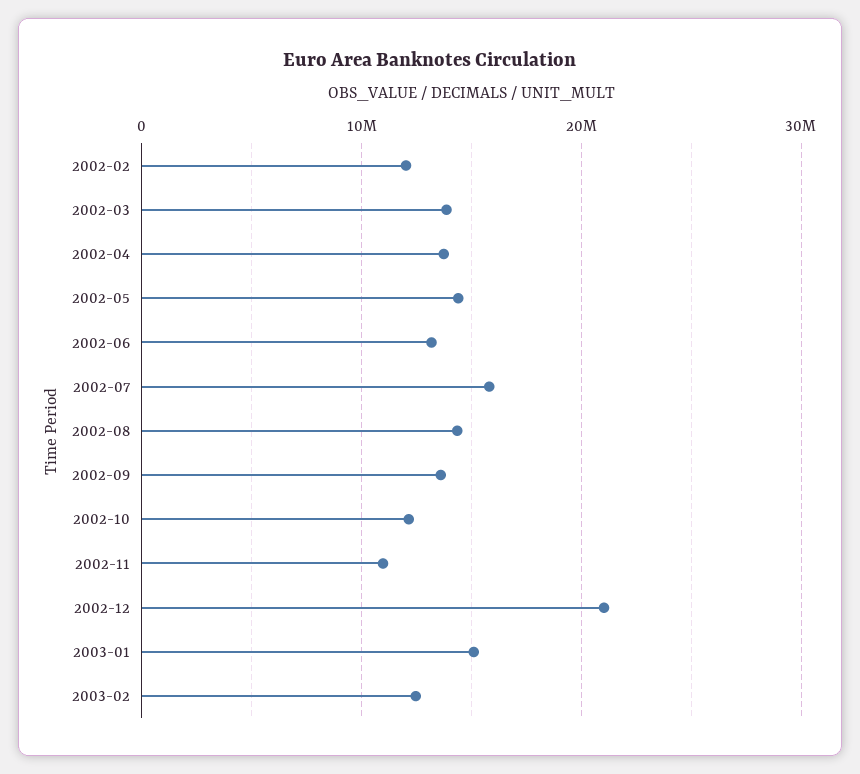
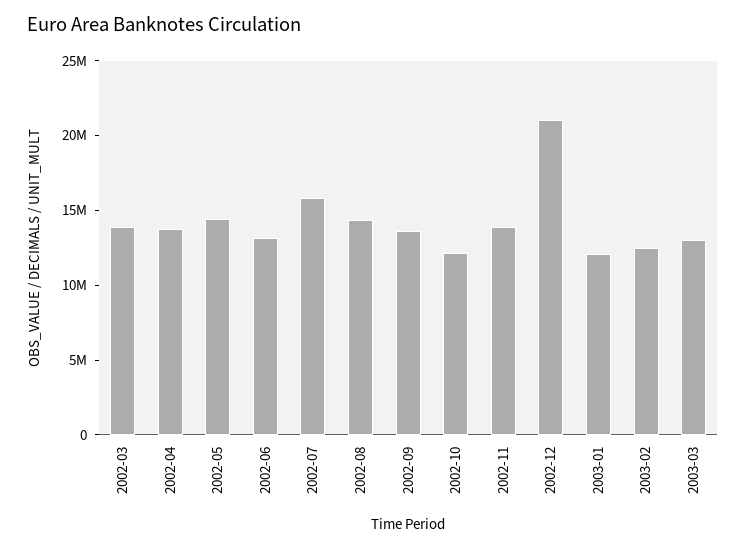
2002-02: 12000000 -> none
2002-11: 11000000 -> 14000000
2003-01: 15000000 -> 12000000
2003-03: none -> 13000000

